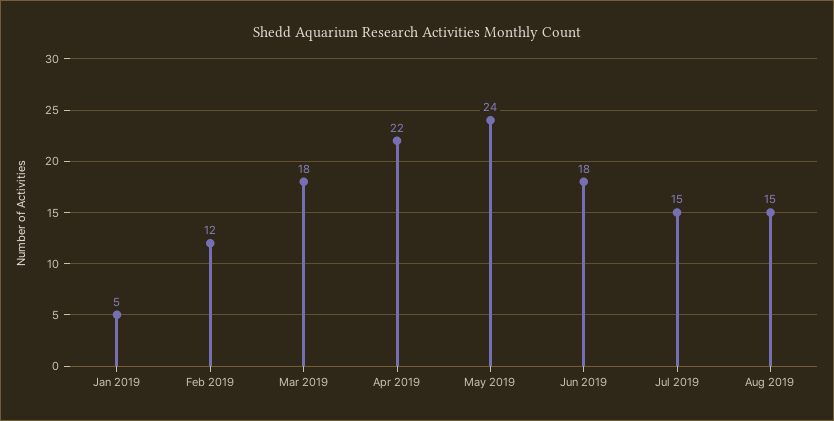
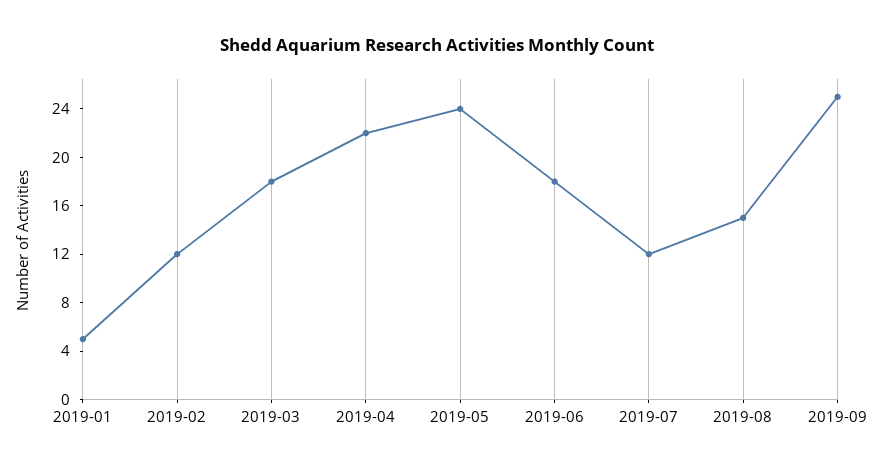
Jul 2019: 15 -> 12
2019-09: none -> 25

